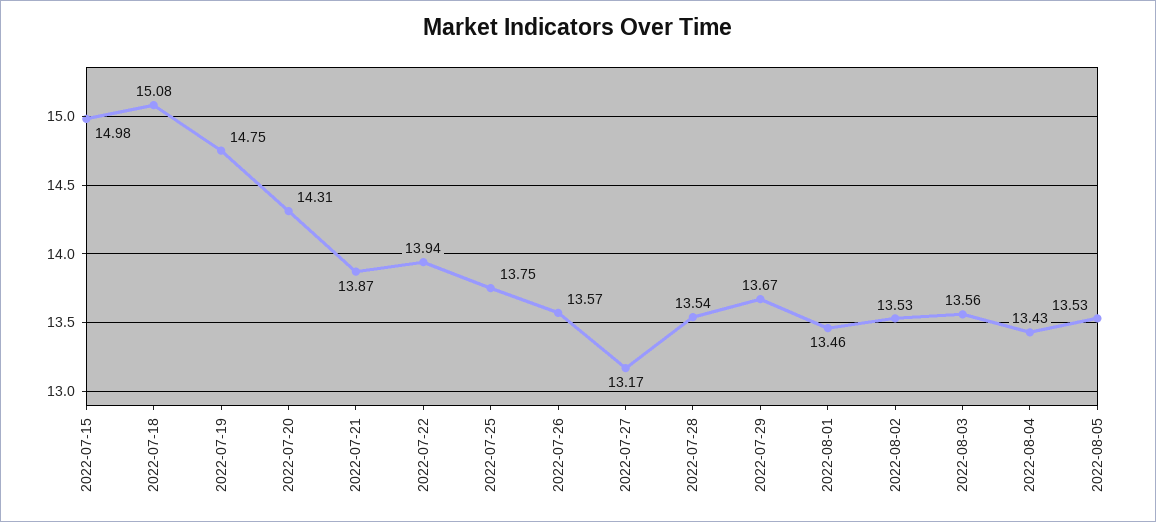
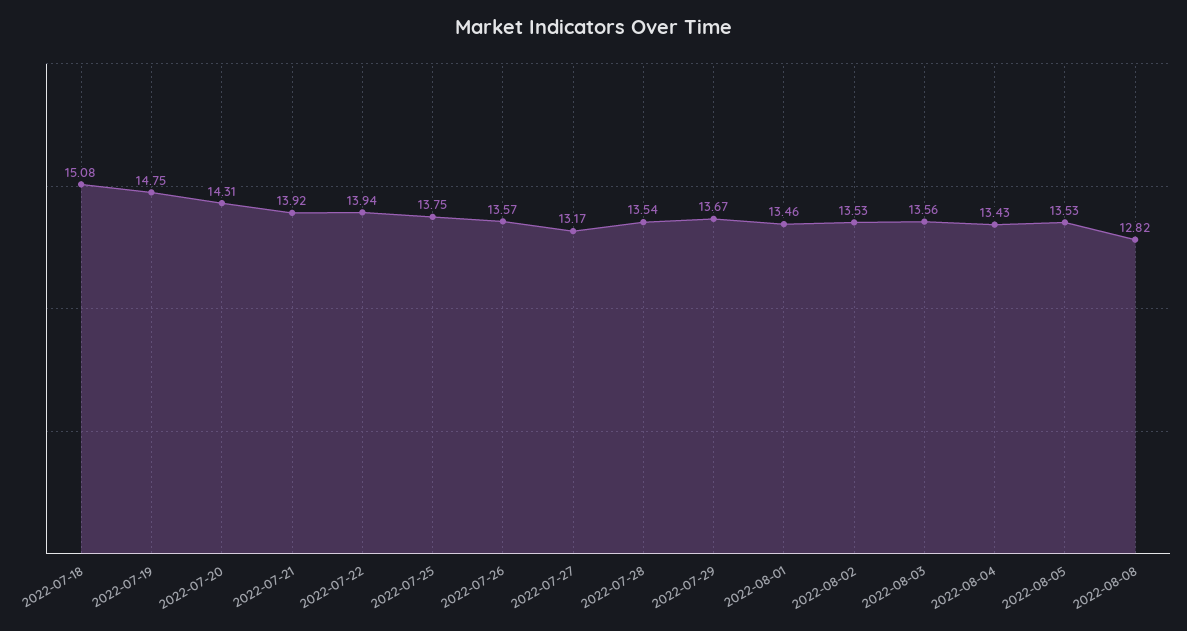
2022-07-15: 14.98 -> none
2022-07-21: 13.87 -> 13.92
2022-08-08: none -> 12.82

